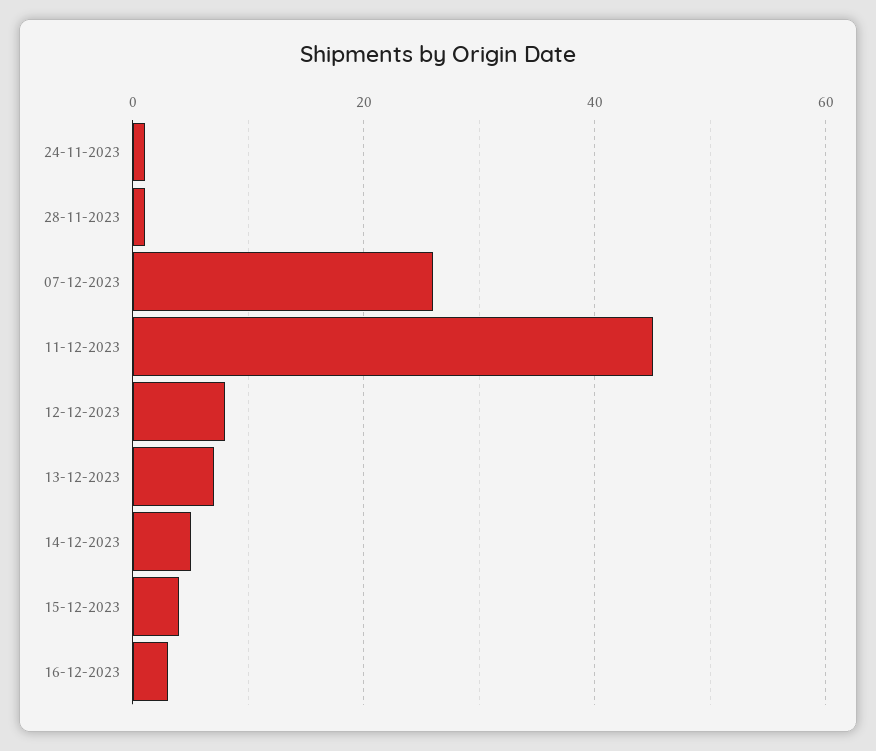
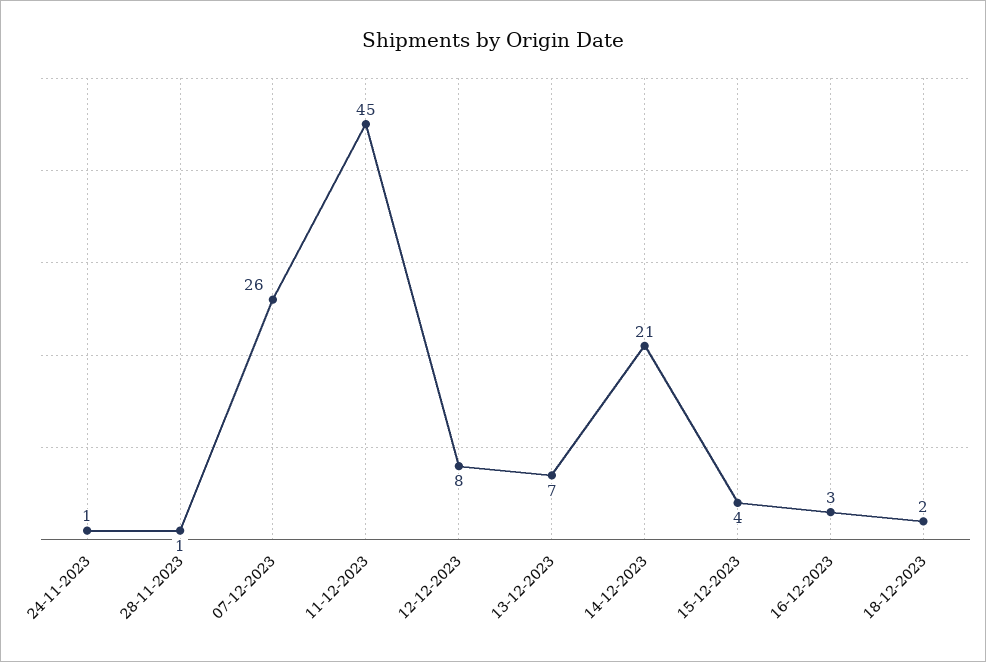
14-12-2023: 5 -> 21
18-12-2023: none -> 2

